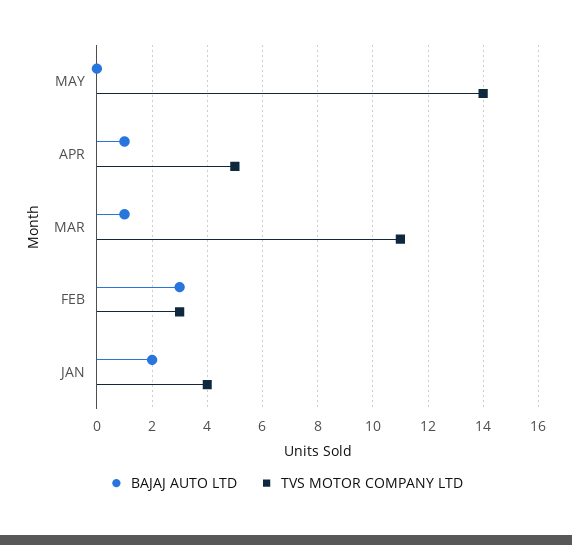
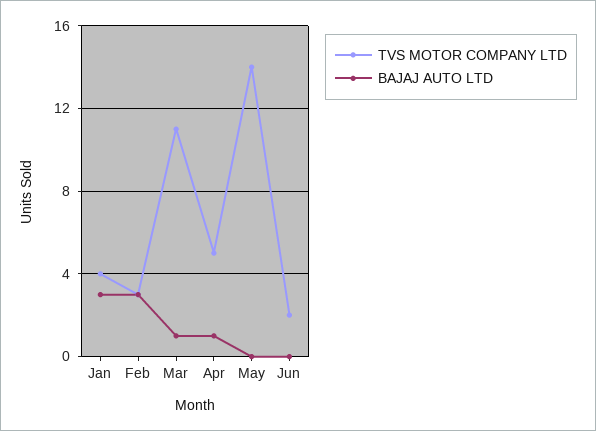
BAJAJ AUTO LTD, JAN: 2 -> 3
TVS MOTOR COMPANY LTD, Jun: none -> 2
BAJAJ AUTO LTD, Jun: none -> 0

